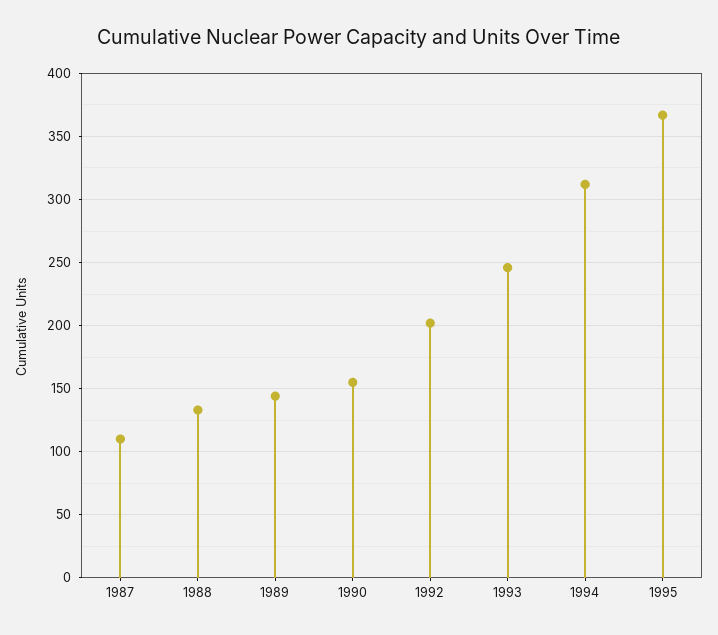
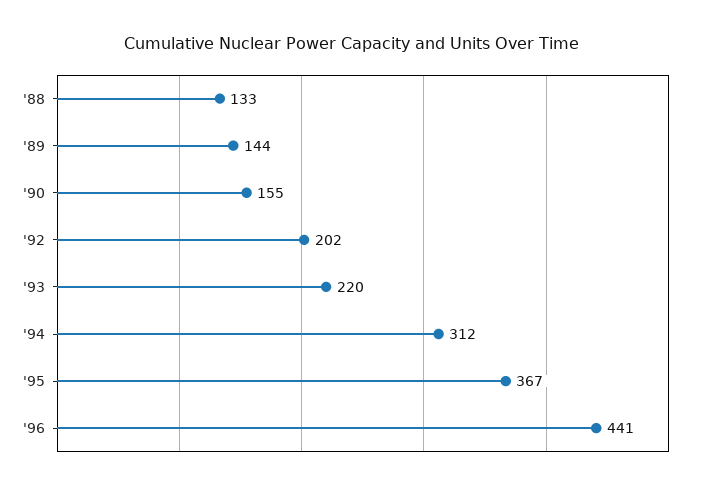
1987: 110 -> none
1993: 245 -> 220
'96: none -> 441

